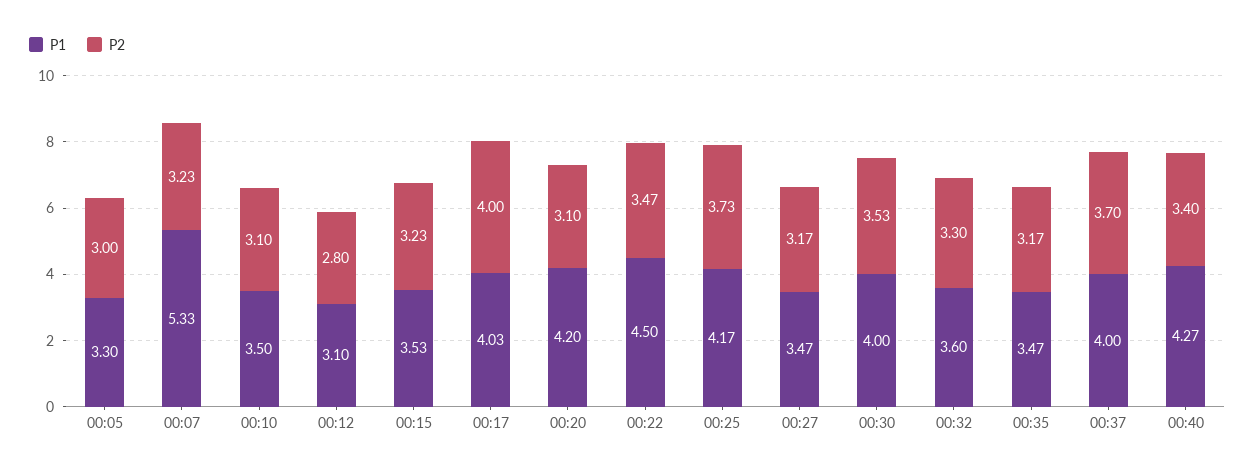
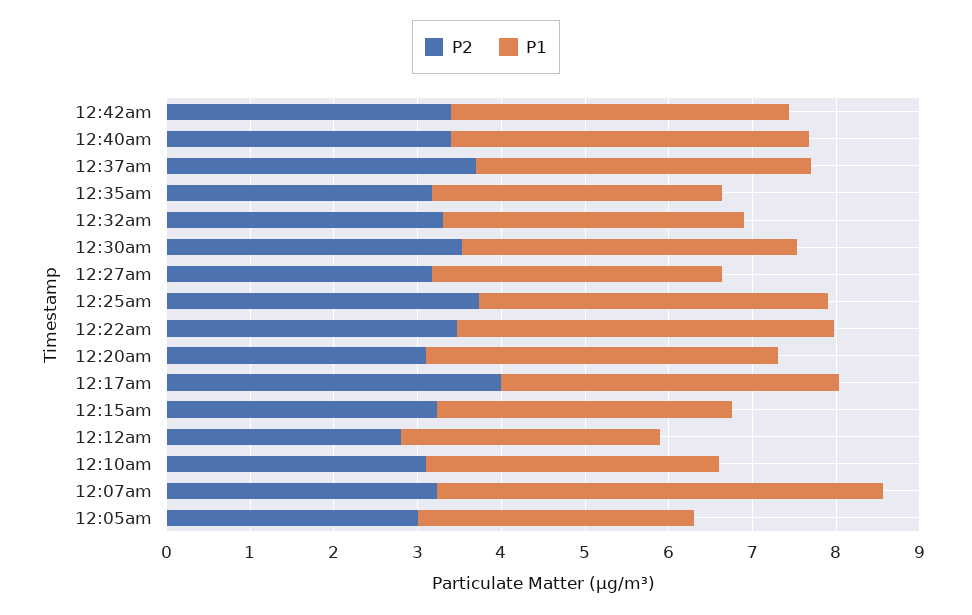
P2, 12:42am: none -> 3.4
P1, 12:42am: none -> 4

